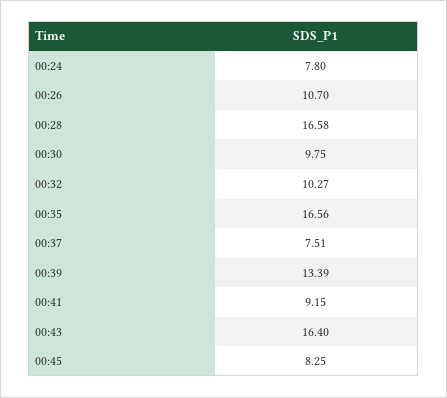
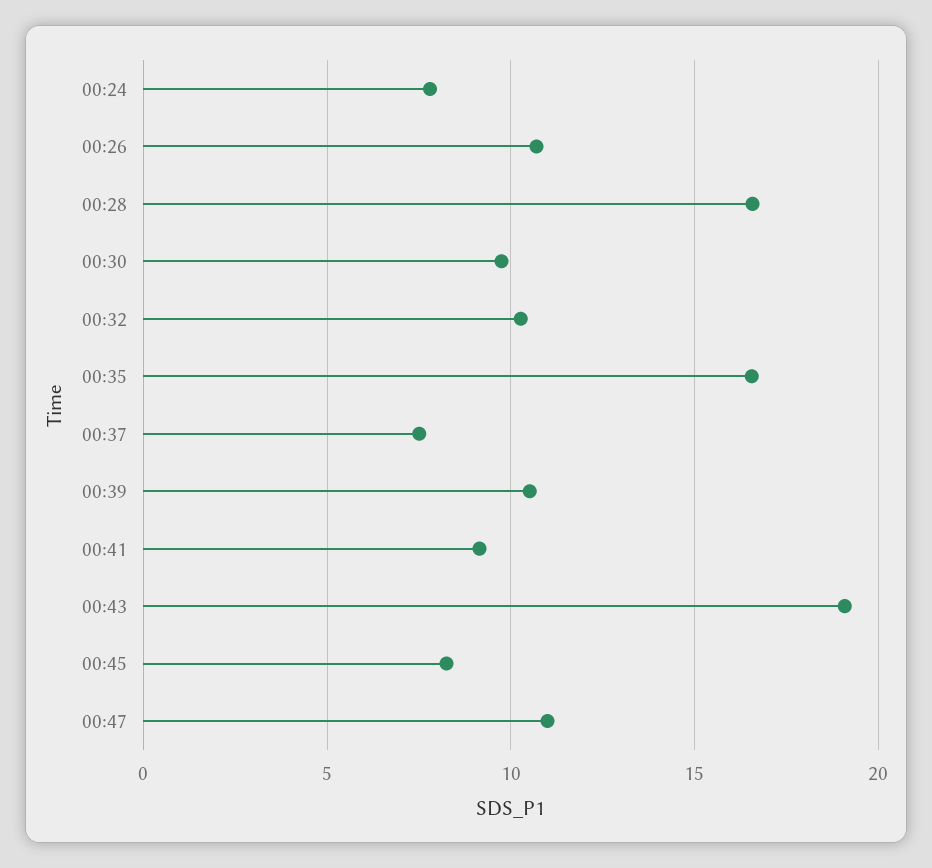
00:39: 13.39 -> 10.5
00:43: 16.4 -> 19
00:47: none -> 11

